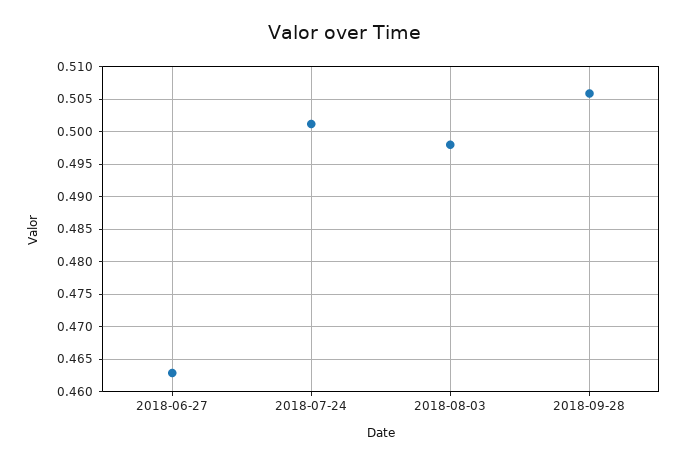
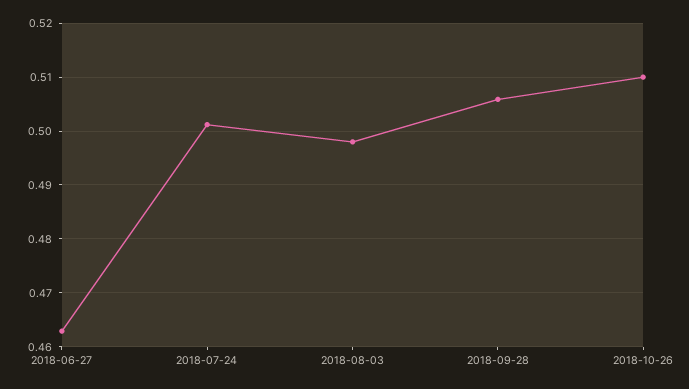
2018-10-26: none -> 0.51

